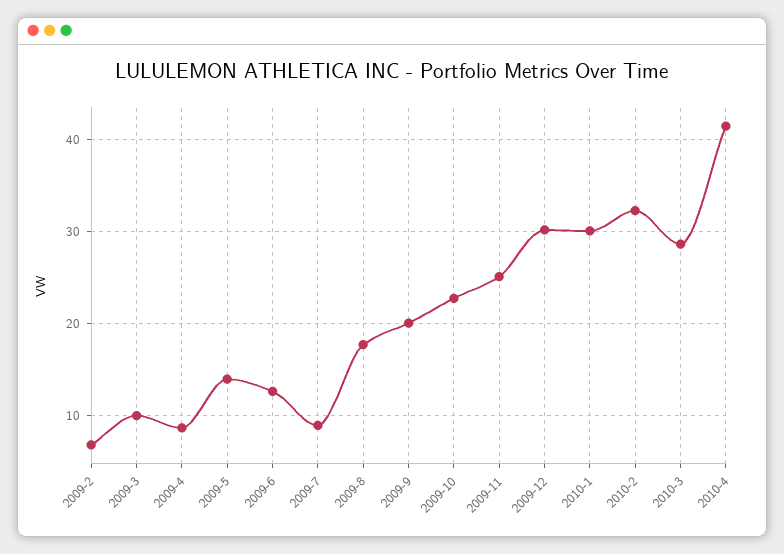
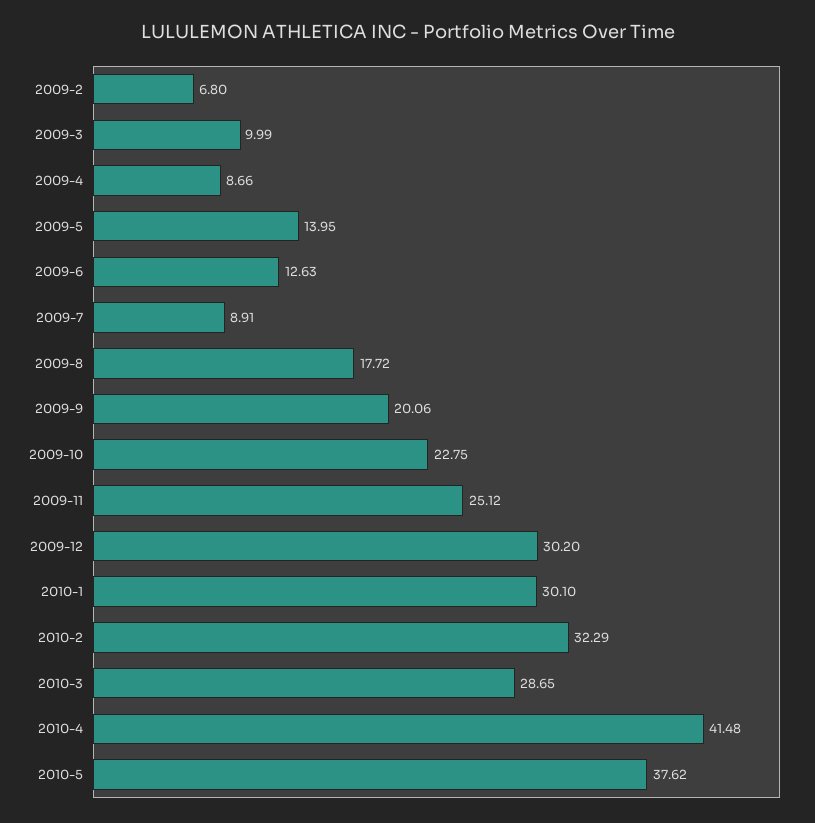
2010-5: none -> 37.62

